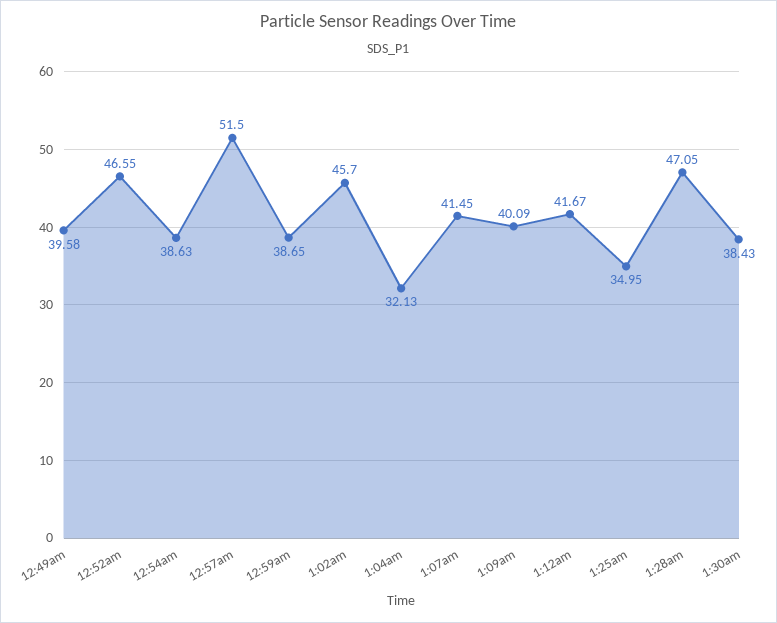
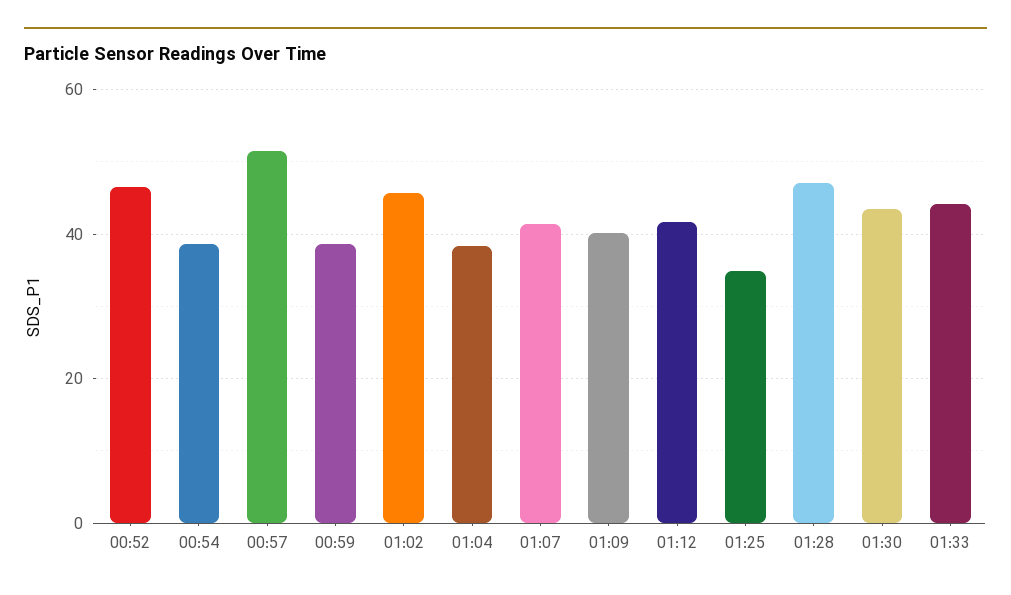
12:49am: 39.58 -> none
1:04am: 32.13 -> 38
1:30am: 38.43 -> 44
01:33: none -> 44

